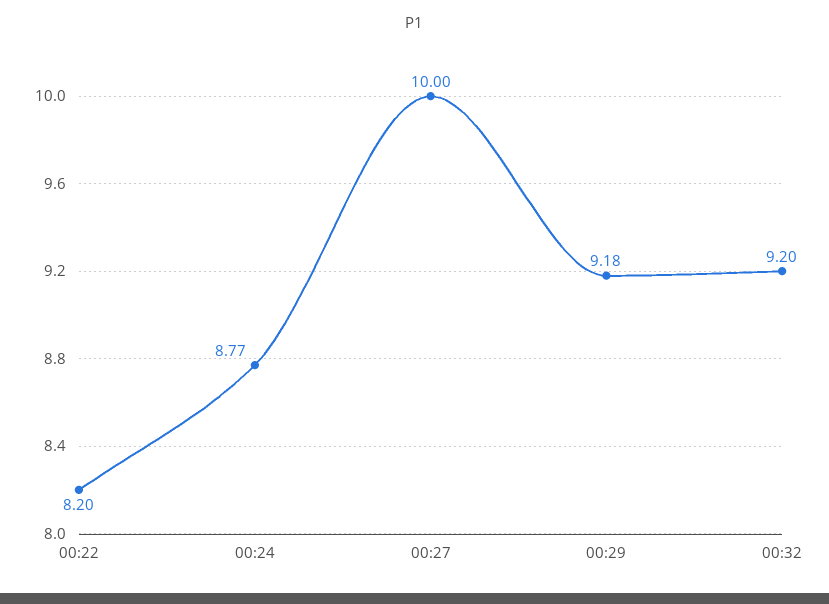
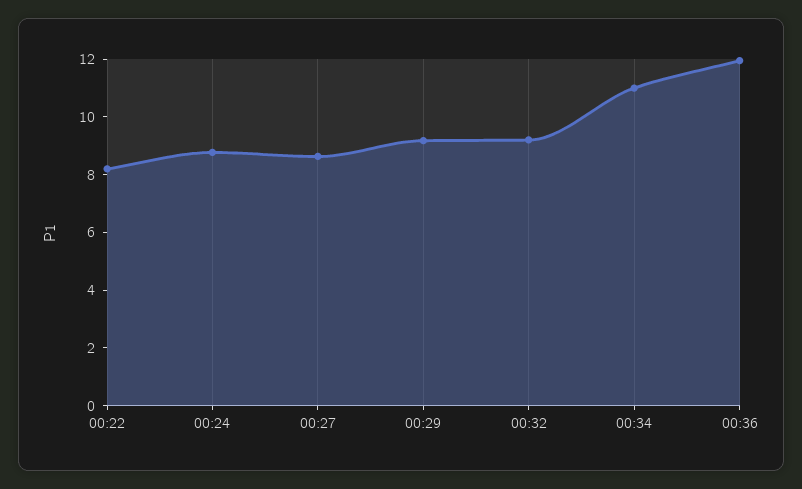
00:27: 10 -> 8.5
00:34: none -> 11
00:36: none -> 12

